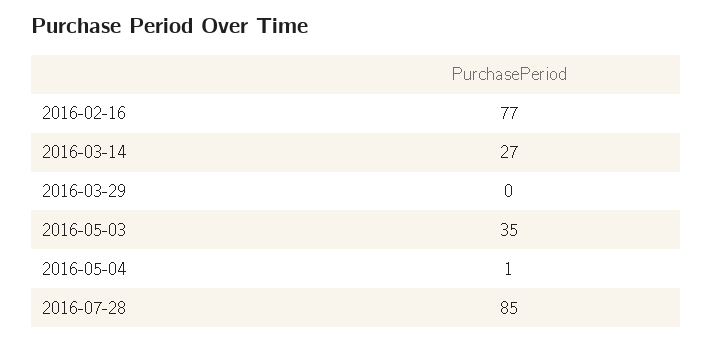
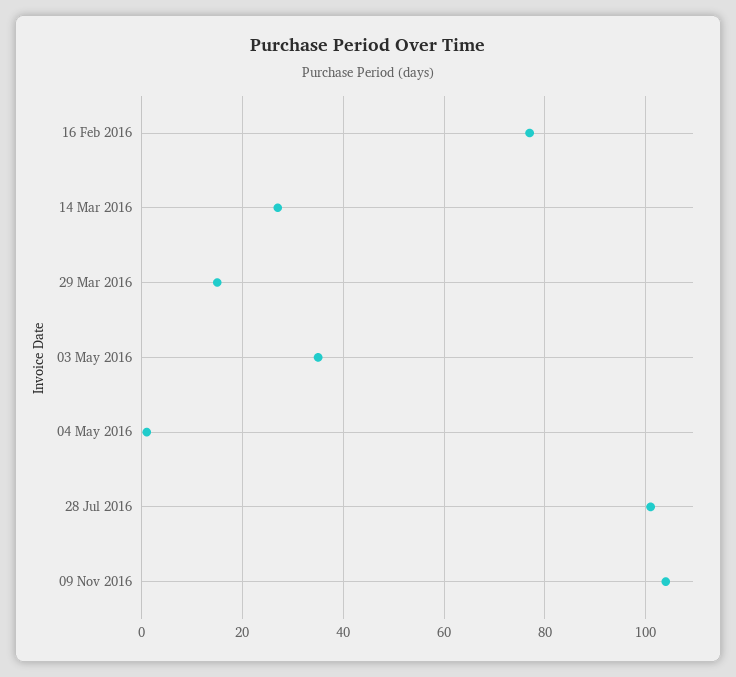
2016-03-29: 0 -> 15
2016-07-28: 85 -> 100
09 Nov 2016: none -> 105

